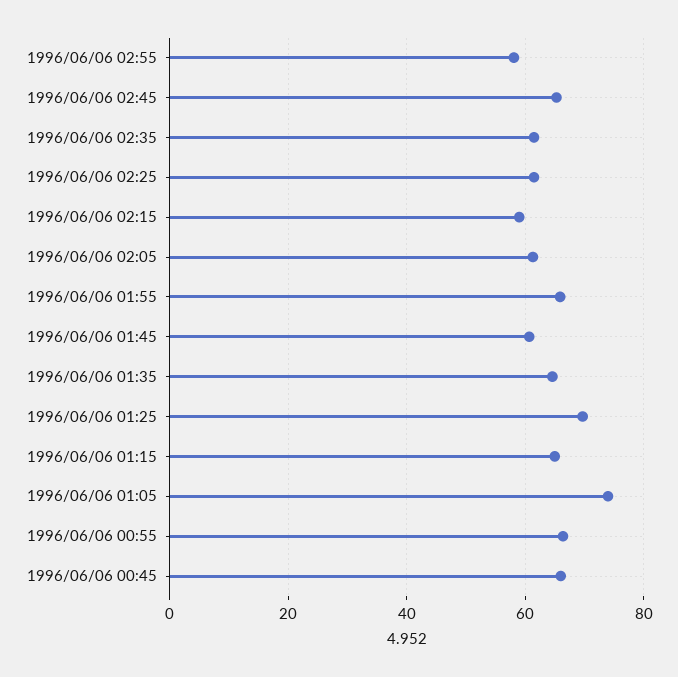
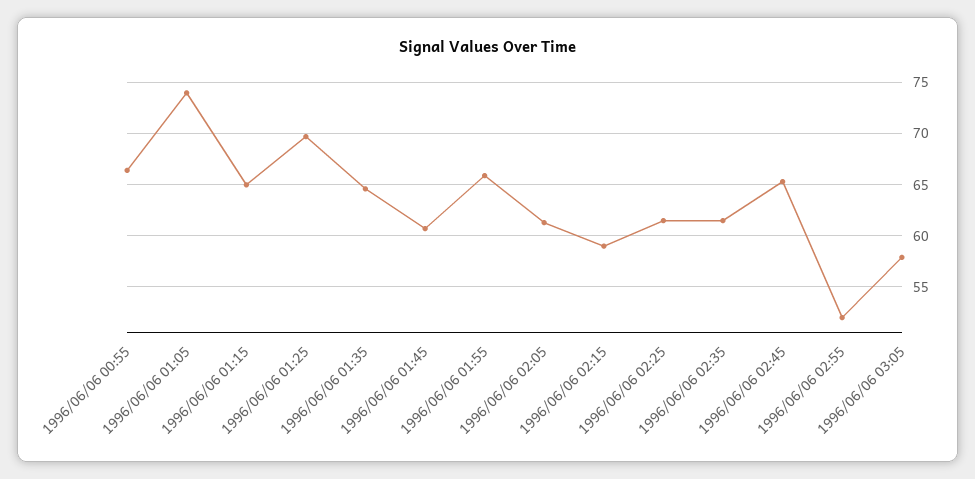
1996/06/06 02:55: 58 -> 52
1996/06/06 00:45: 66 -> none
1996/06/06 03:05: none -> 58

